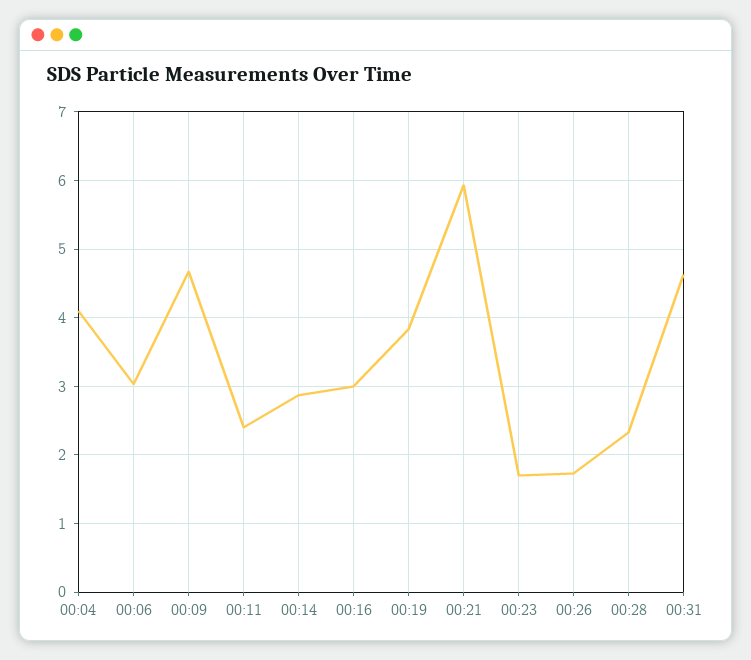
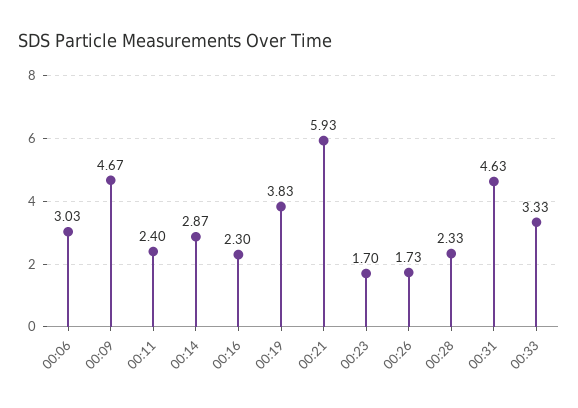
00:04: 4.1 -> none
00:16: 3 -> 2.3
00:33: none -> 3.33

